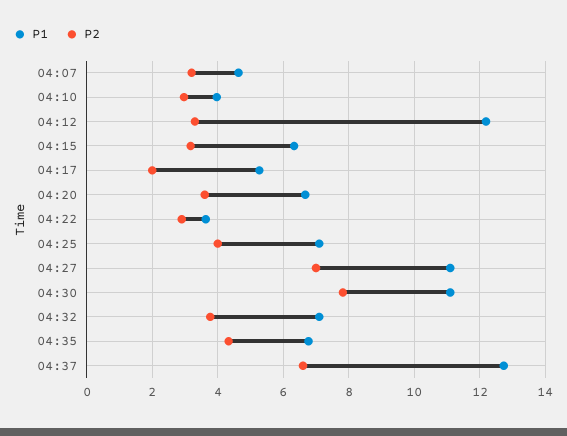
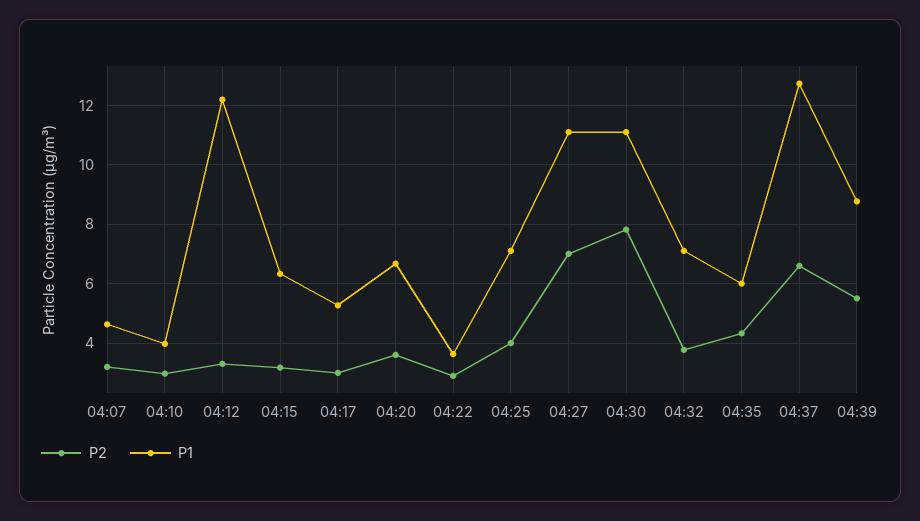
P2, 04:17: 2 -> 3
P1, 04:35: 6.8 -> 6
P2, 04:39: none -> 5.5
P1, 04:39: none -> 8.75

